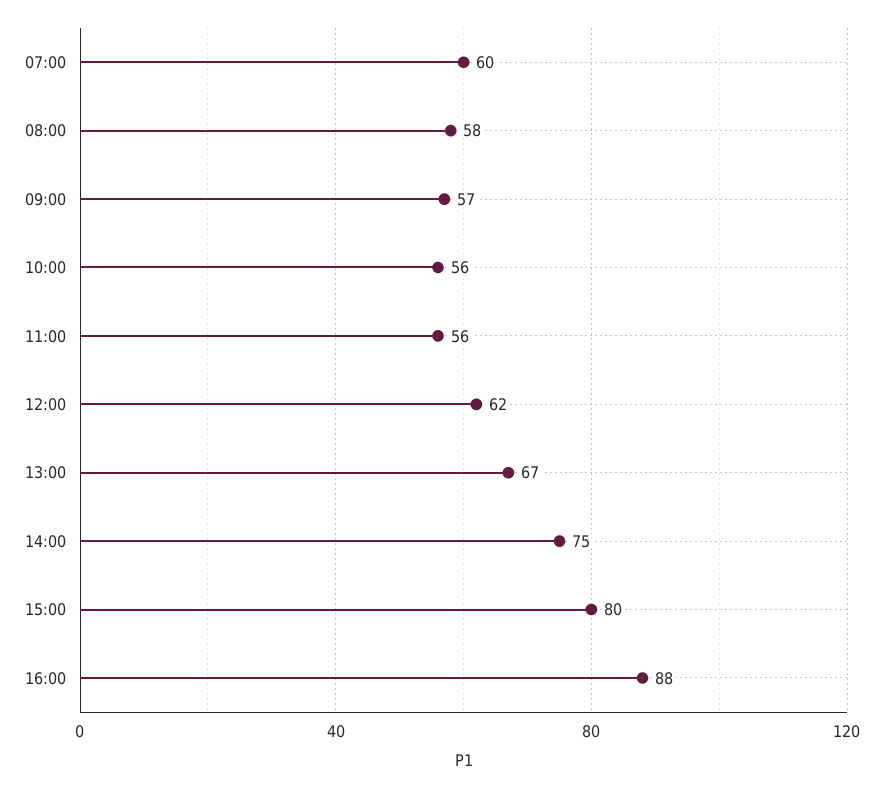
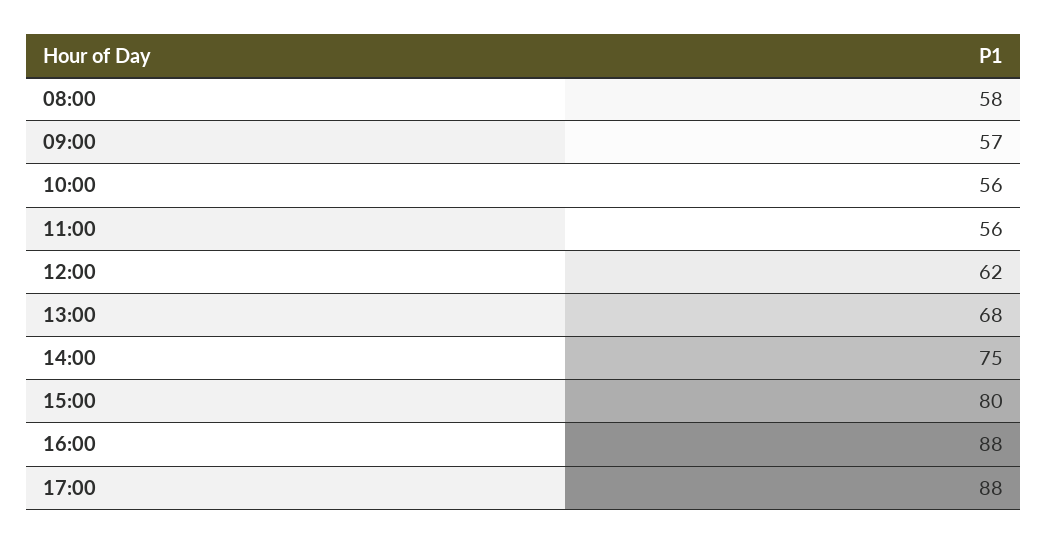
07:00: 60 -> none
13:00: 67 -> 68
17:00: none -> 88

